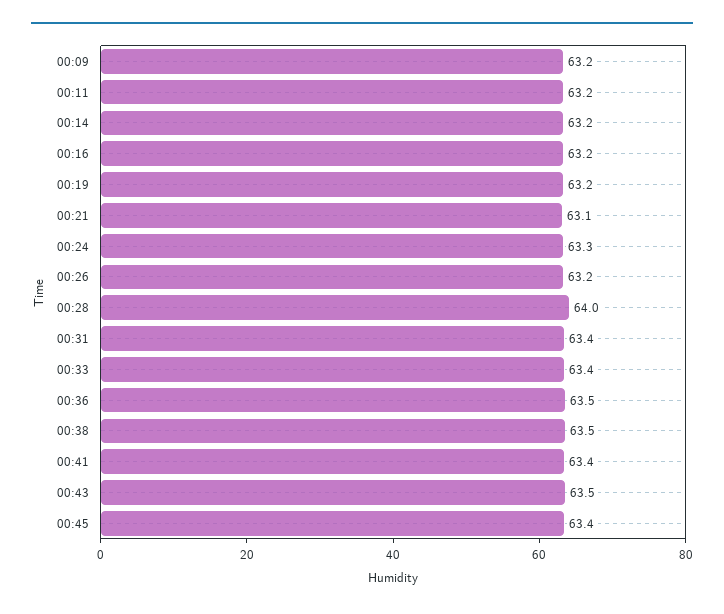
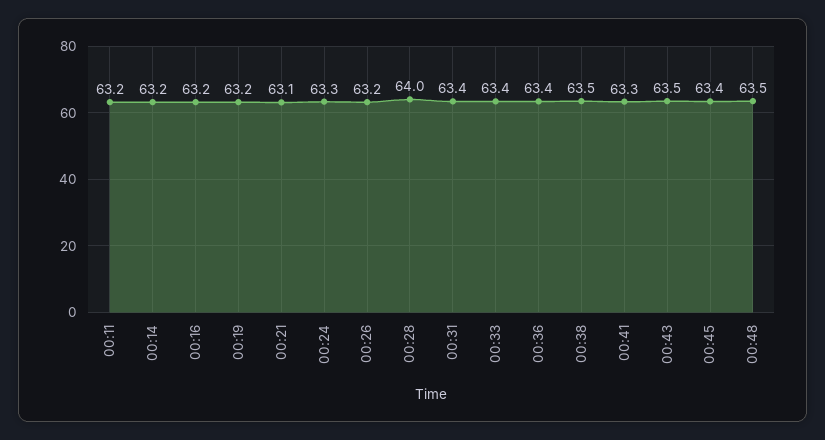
00:09: 63.2 -> none
00:36: 63.5 -> 63.4
00:41: 63.4 -> 63.3
00:48: none -> 63.5

